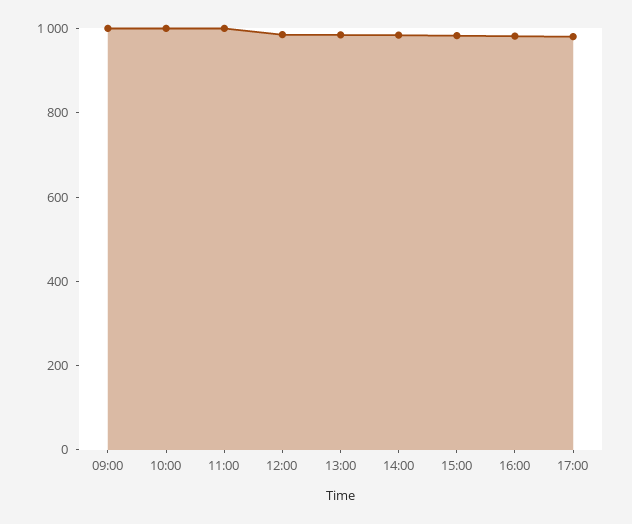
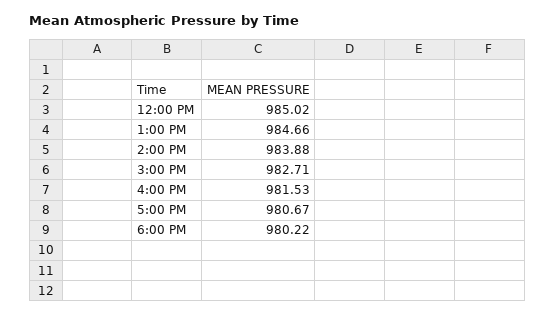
09:00: 1000 -> none
10:00: 1000 -> none
11:00: 1000 -> none
6:00 PM: none -> 980.22

